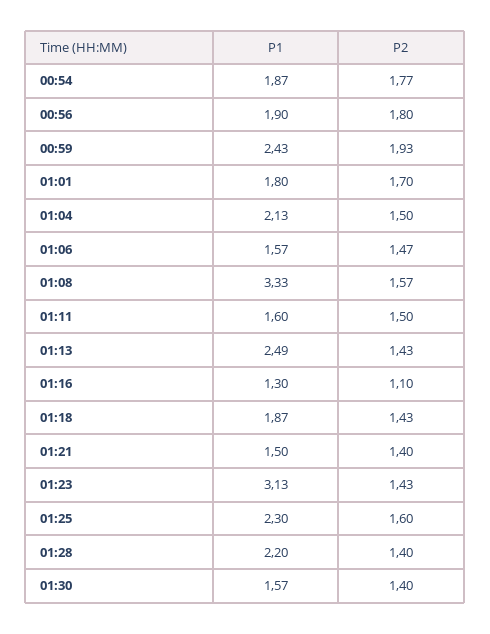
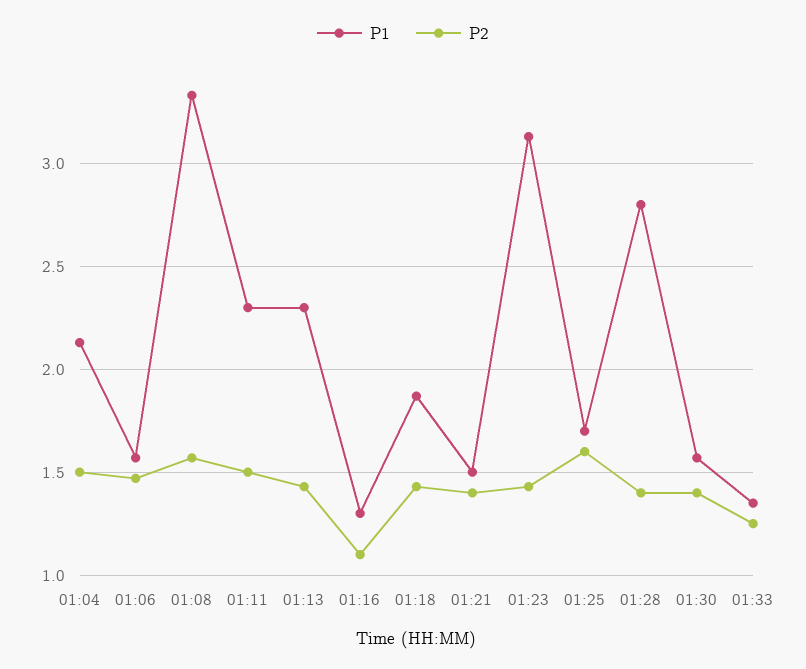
P1, 00:54: 1.87 -> none
P2, 00:54: 1.77 -> none
P1, 00:56: 1.9 -> none
P2, 00:56: 1.8 -> none
P1, 00:59: 2.43 -> none
P2, 00:59: 1.93 -> none
P1, 01:01: 1.8 -> none
P2, 01:01: 1.7 -> none
P1, 01:11: 1.6 -> 2.3
P1, 01:13: 2.49 -> 2.3
P1, 01:25: 2.3 -> 1.7
P1, 01:28: 2.2 -> 2.8
P1, 01:33: none -> 1.35
P2, 01:33: none -> 1.25

